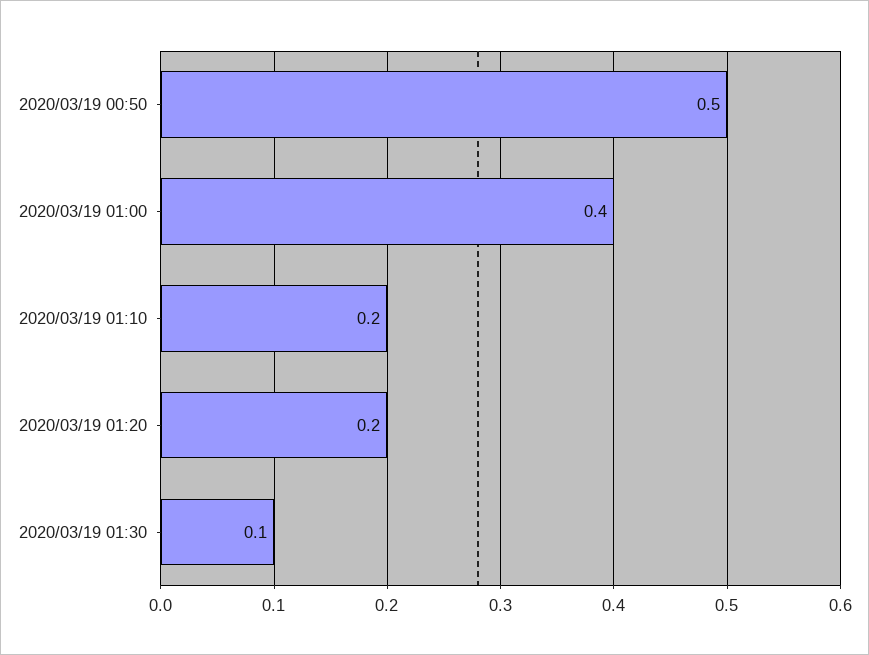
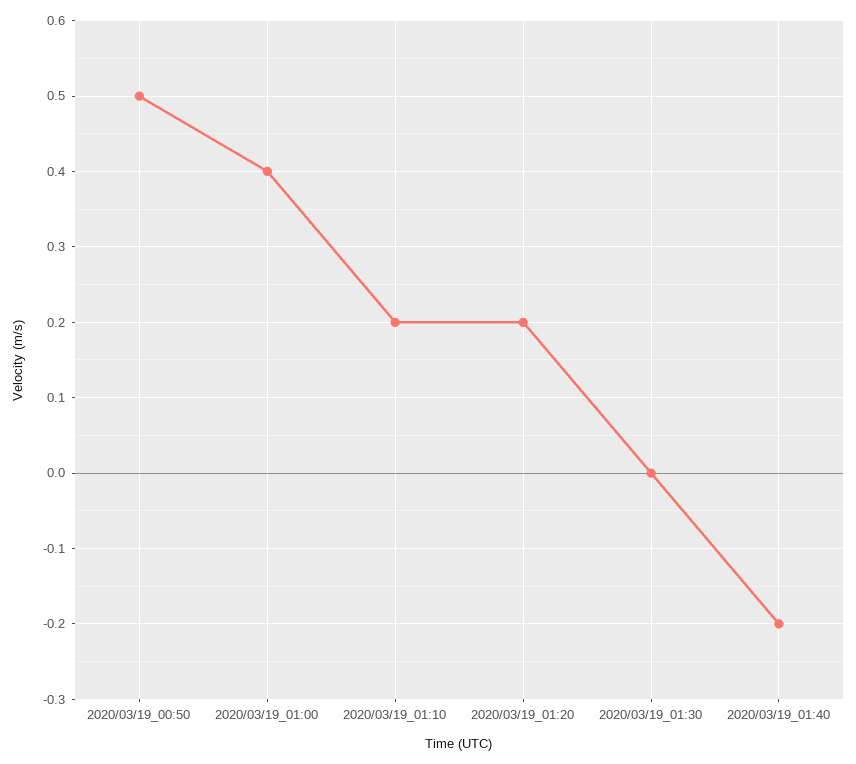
2020/03/19 01:30: 0.1 -> 0
2020/03/19_01:40: none -> -0.2

